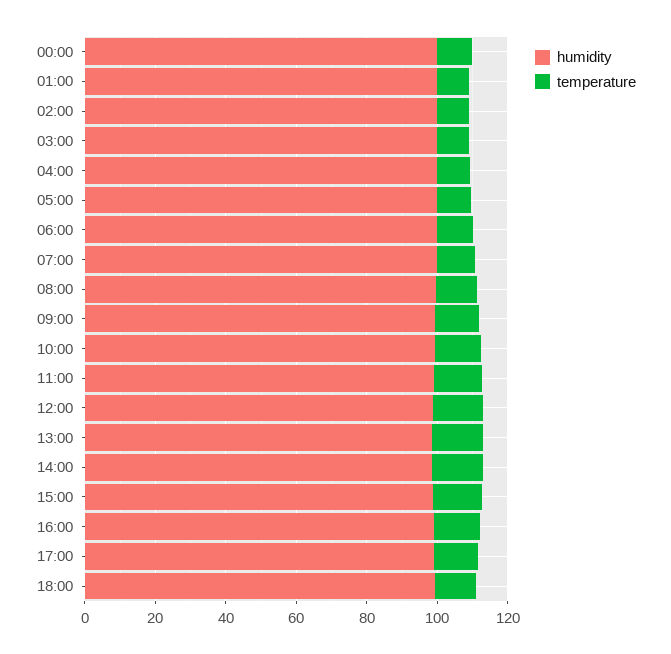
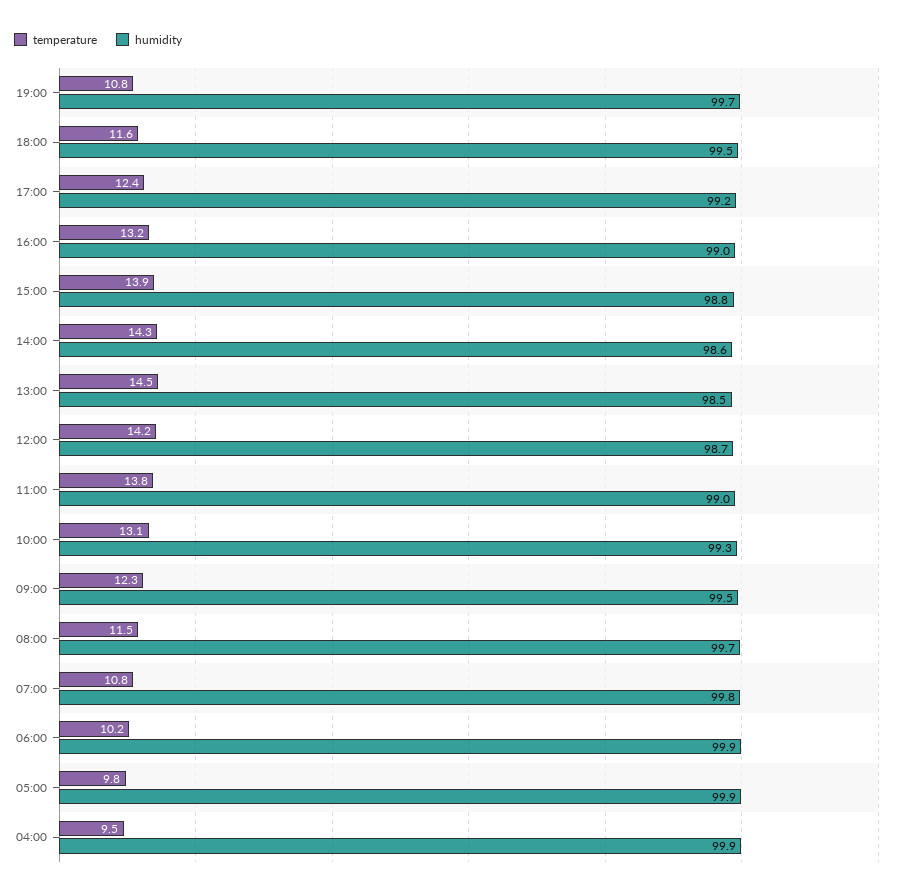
humidity, 00:00: 100 -> none
temperature, 00:00: 10 -> none
humidity, 01:00: 100 -> none
temperature, 01:00: 10 -> none
humidity, 02:00: 100 -> none
temperature, 02:00: 10 -> none
humidity, 03:00: 100 -> none
temperature, 03:00: 10 -> none
temperature, 19:00: none -> 10.8
humidity, 19:00: none -> 99.7

